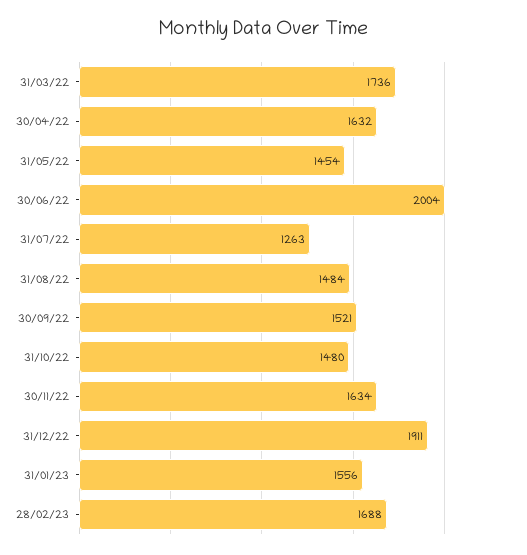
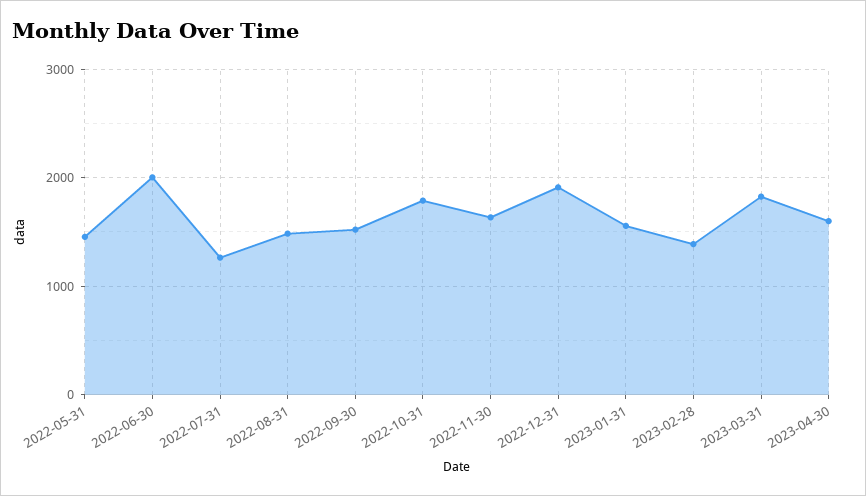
31/03/22: 1736 -> none
30/04/22: 1632 -> none
31/10/22: 1480 -> 1800
28/02/23: 1688 -> 1400
2023-03-31: none -> 1800
2023-04-30: none -> 1600

